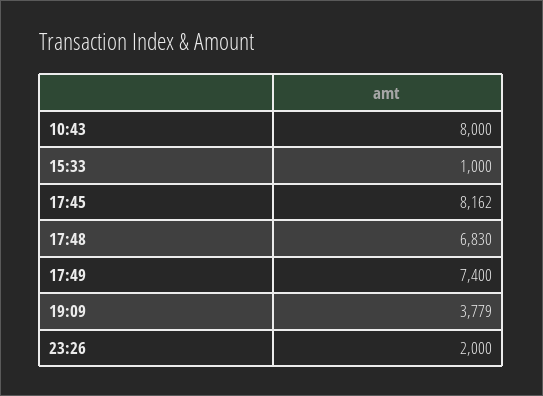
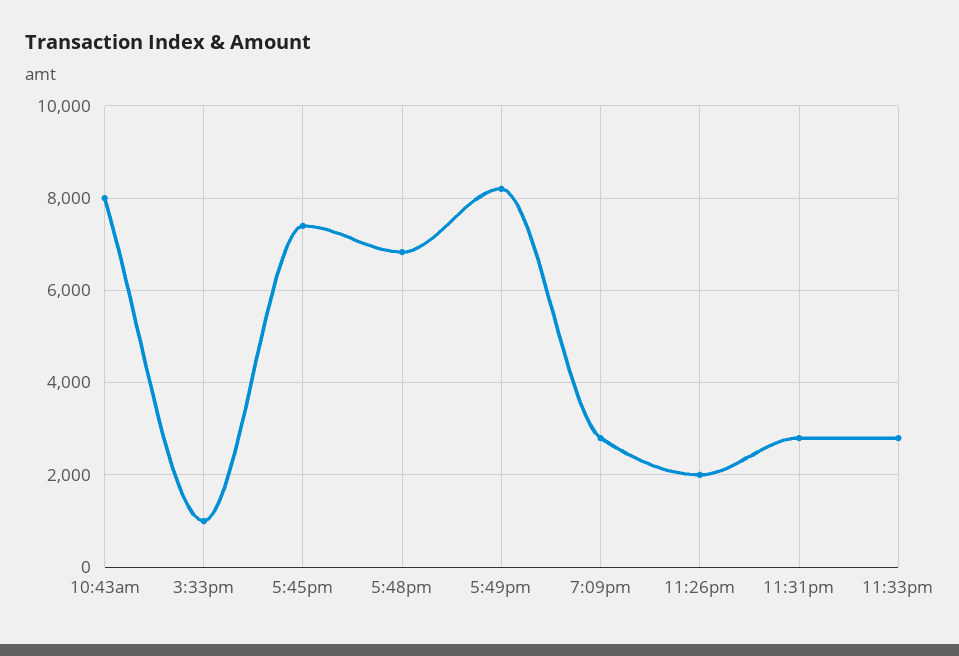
17:45: 8162 -> 7400
17:49: 7400 -> 8200
19:09: 3779 -> 2800
11:31pm: none -> 2800
11:33pm: none -> 2800

